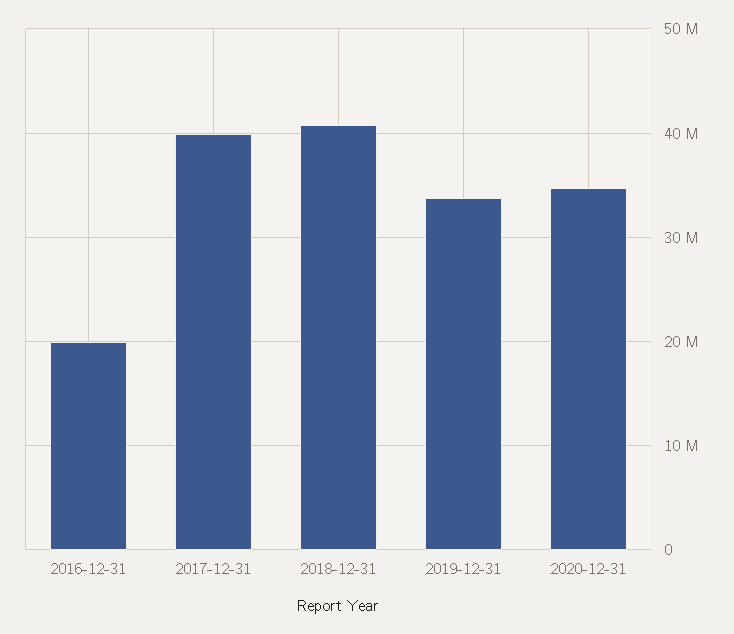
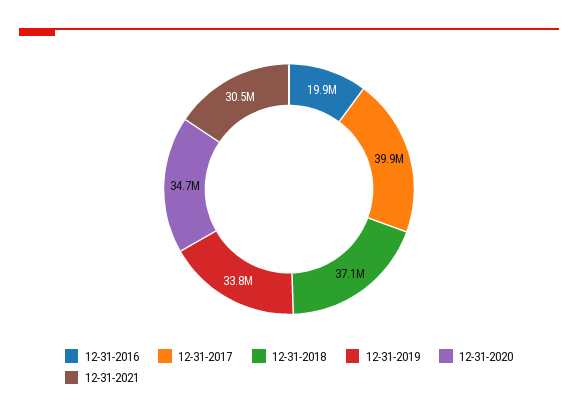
2018-12-31: 41000000 -> 37100000
12-31-2021: none -> 30500000

